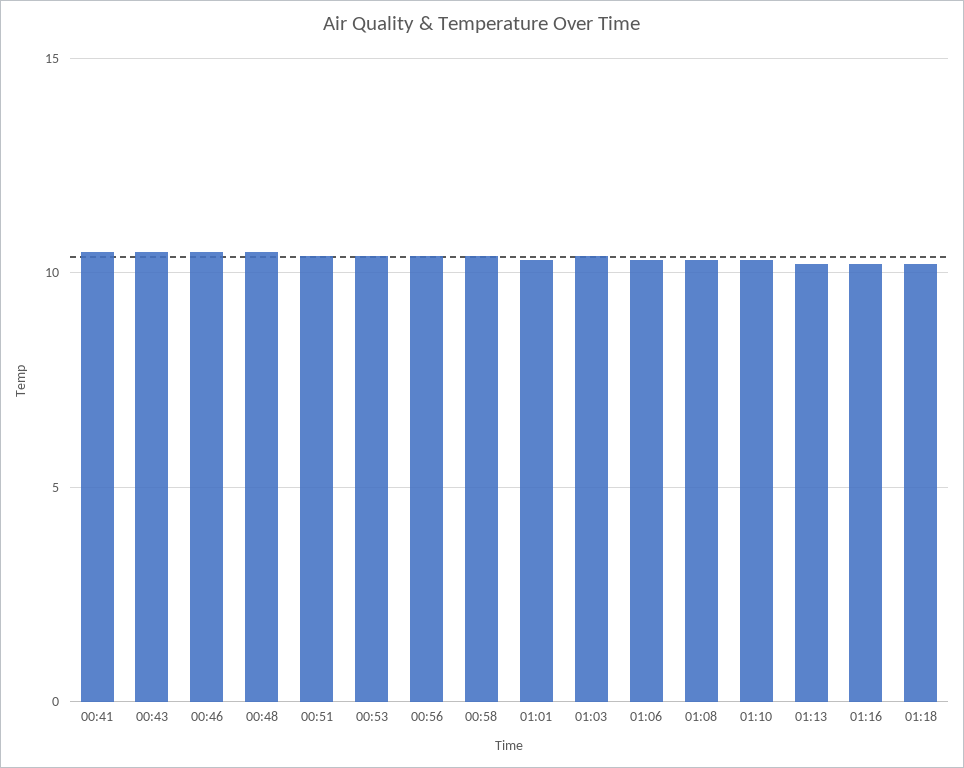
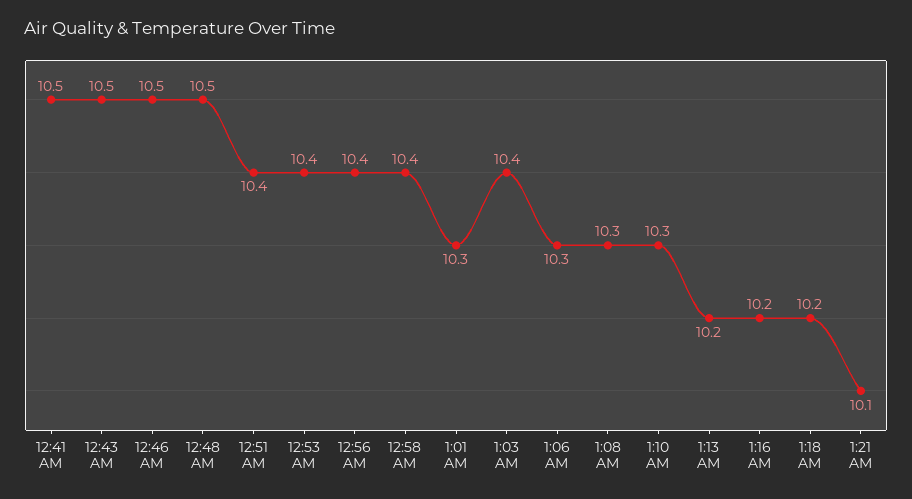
1:21 AM: none -> 10.1

